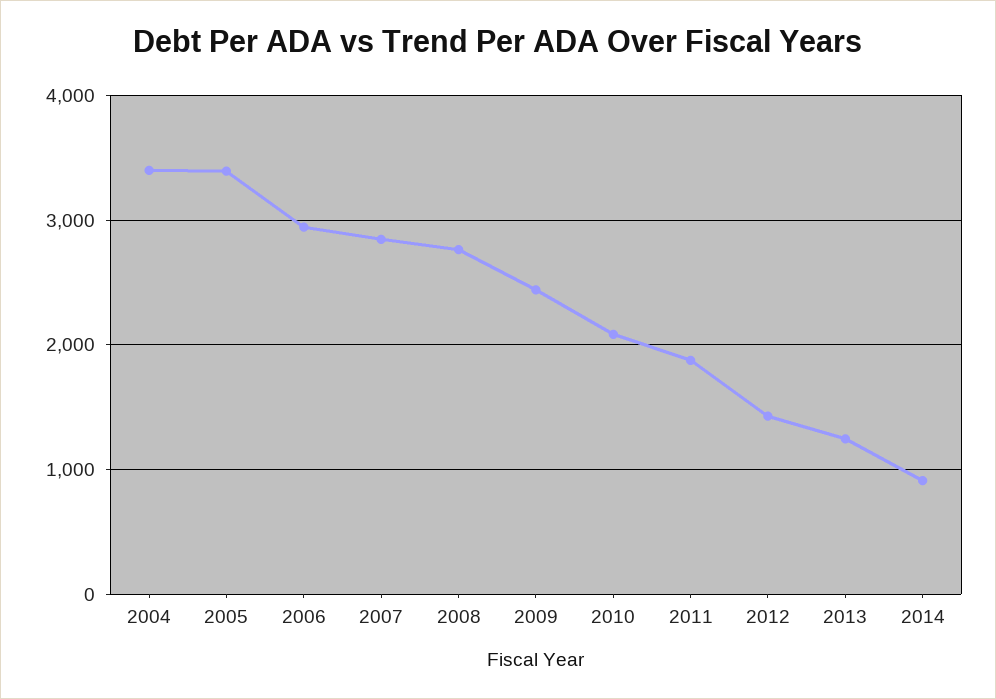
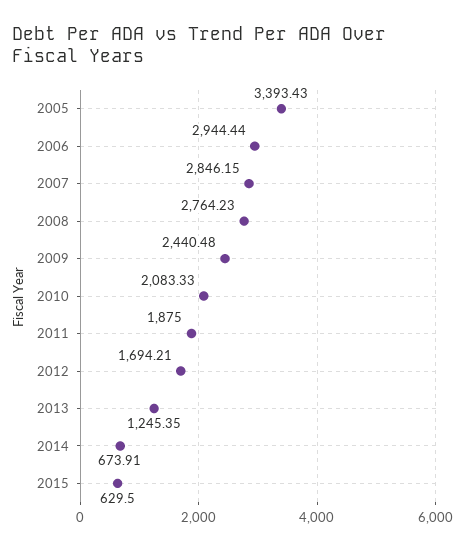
2004: 3400 -> none
2012: 1400 -> 1694.21
2014: 900 -> 673.91
2015: none -> 629.5

